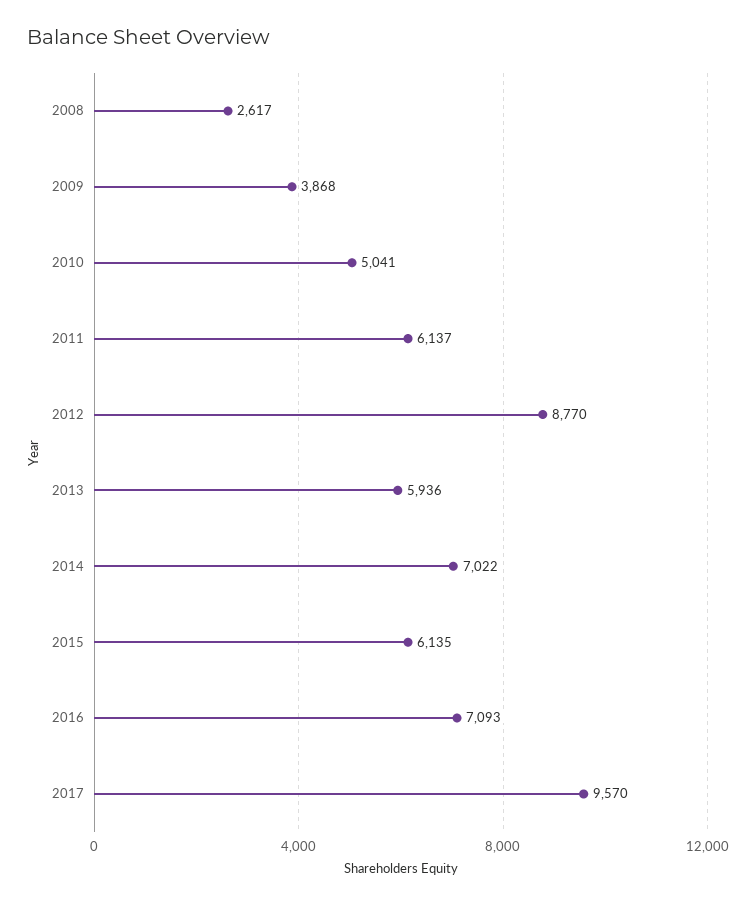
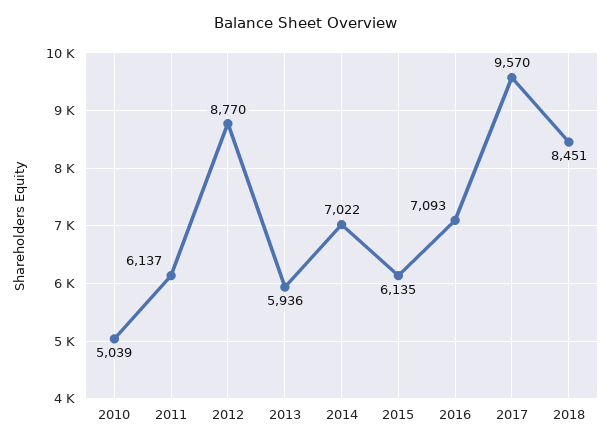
2008: 2617 -> none
2009: 3868 -> none
2010: 5041 -> 5039
2018: none -> 8451

